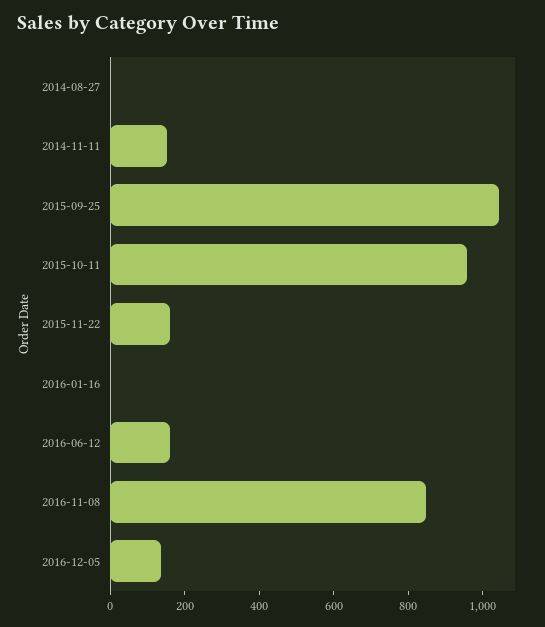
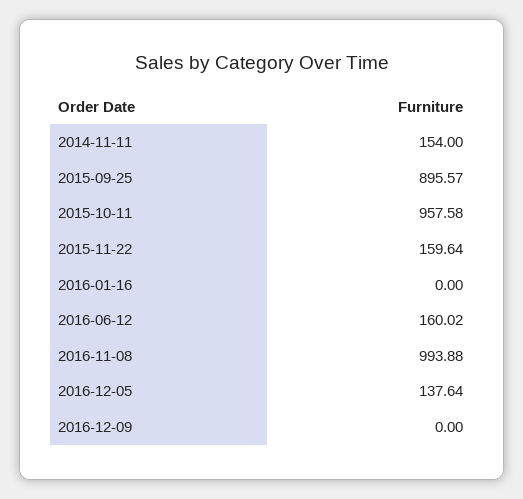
2014-08-27: 0 -> none
2015-09-25: 1050 -> 895.57
2016-11-08: 850 -> 993.88
2016-12-09: none -> 0

